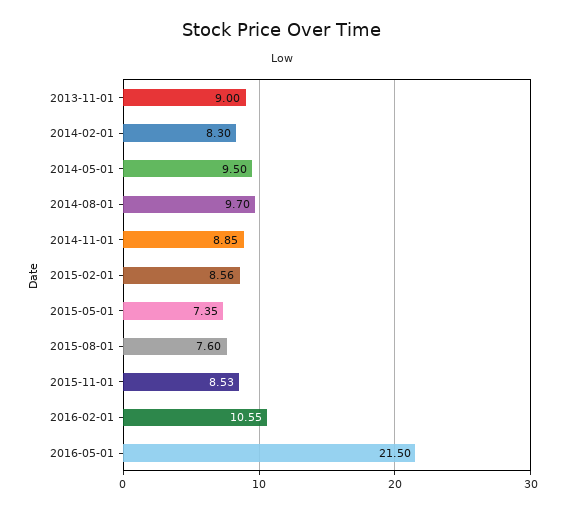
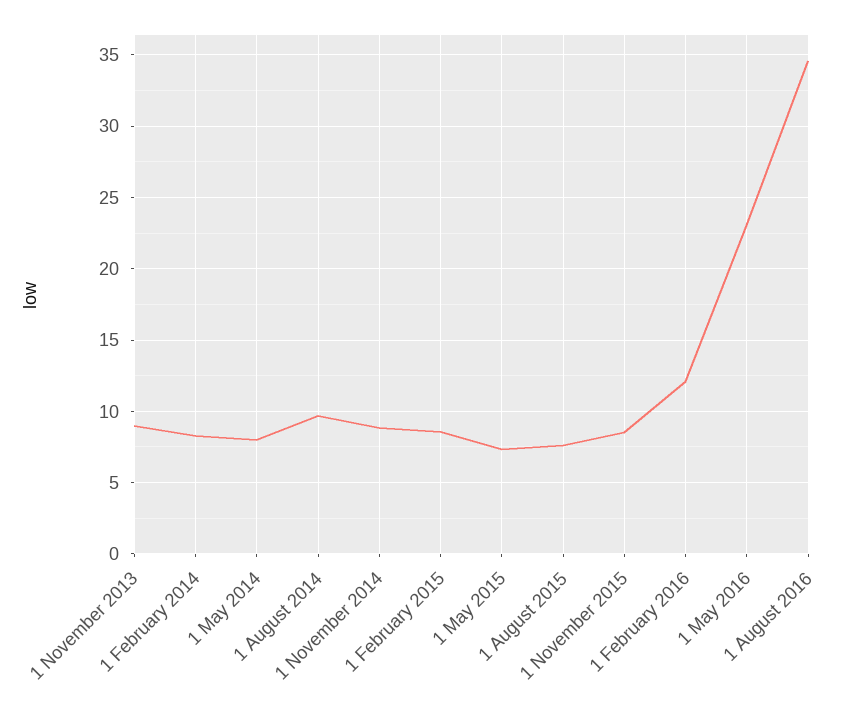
2014-05-01: 9.5 -> 8
2016-02-01: 10.55 -> 12
2016-05-01: 21.5 -> 23
1 August 2016: none -> 34.5

